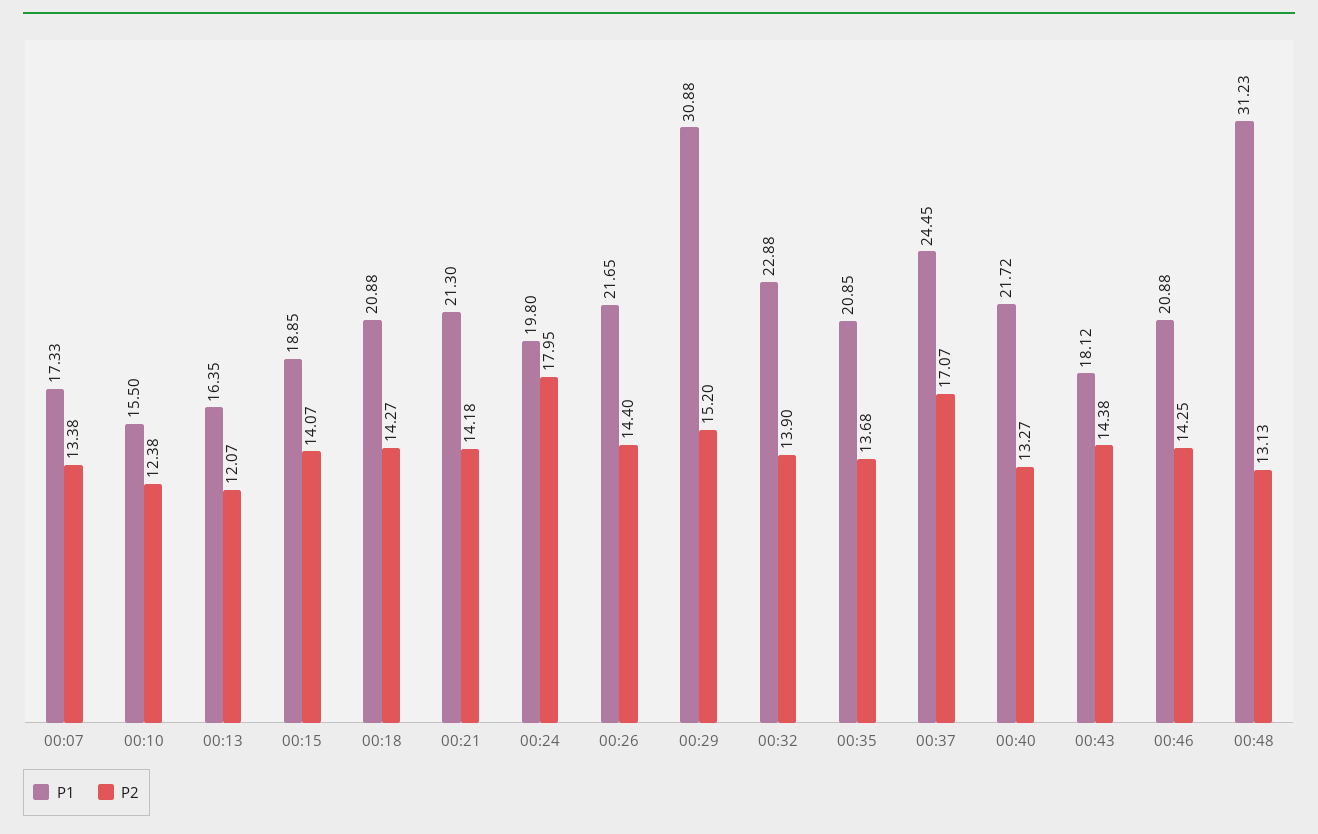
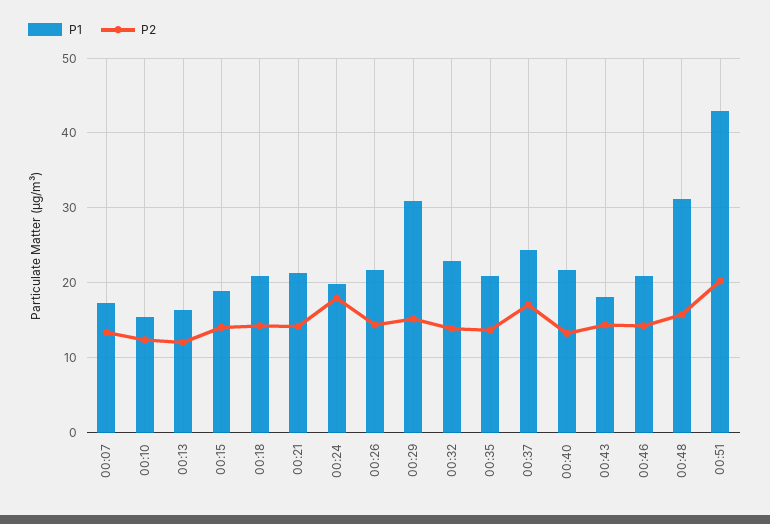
P2, 00:48: 13.13 -> 16
P1, 00:51: none -> 43
P2, 00:51: none -> 20

